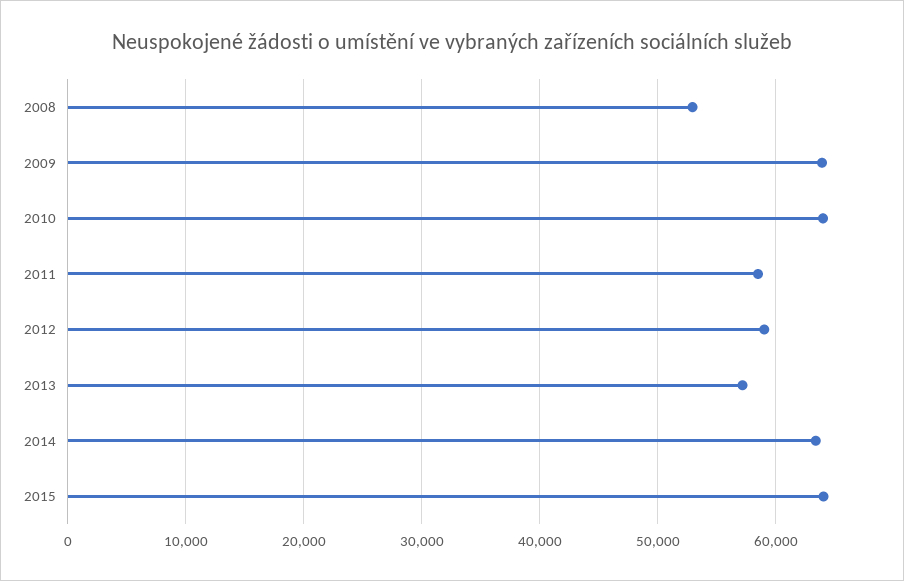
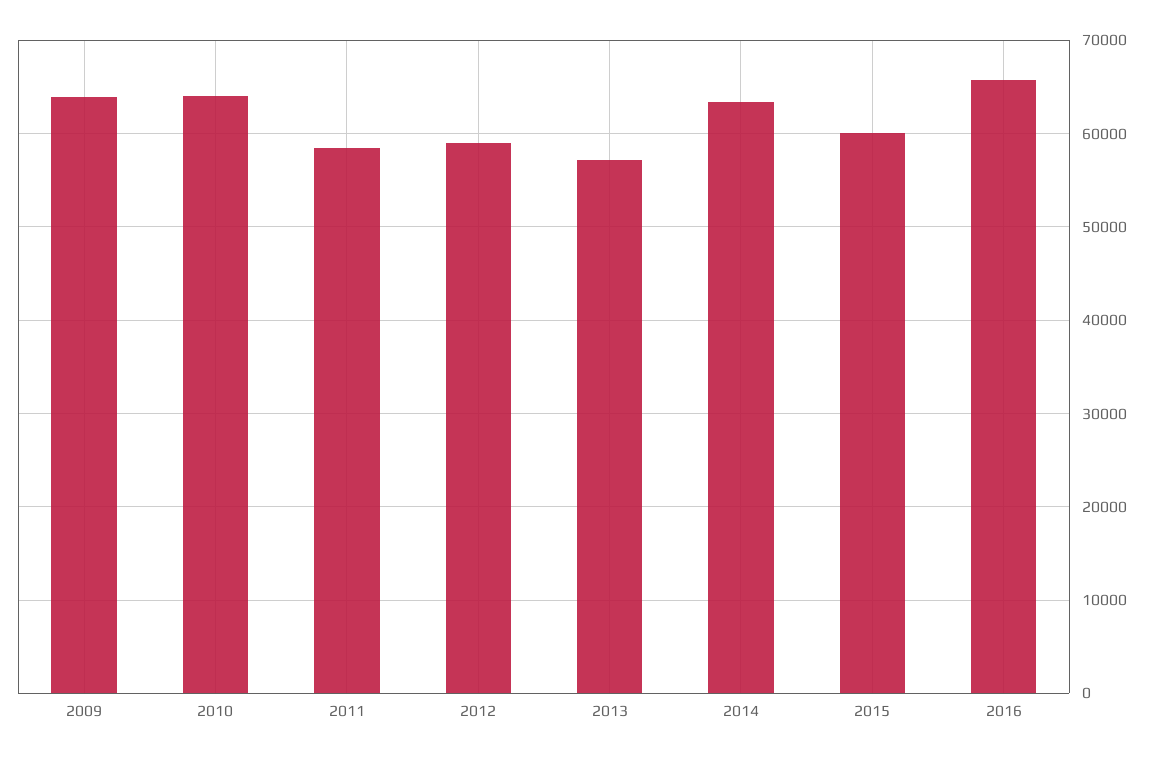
2008: 53000 -> none
2015: 64000 -> 60000
2016: none -> 66000

